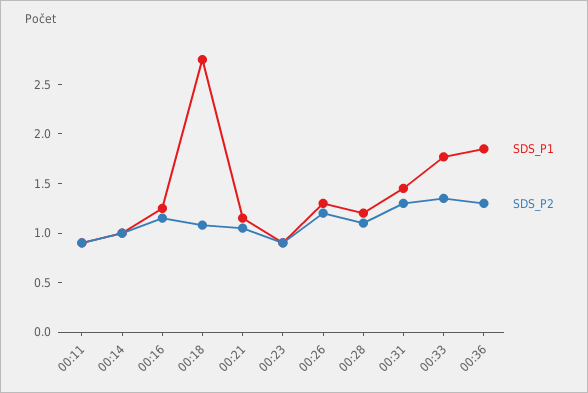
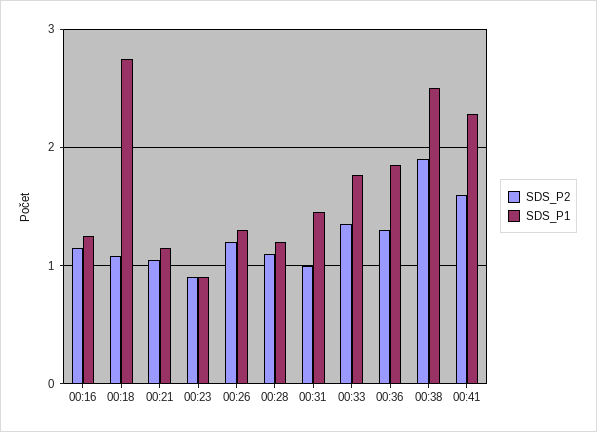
SDS_P1, 00:11: 0.9 -> none
SDS_P2, 00:11: 0.9 -> none
SDS_P1, 00:14: 1 -> none
SDS_P2, 00:14: 1 -> none
SDS_P2, 00:31: 1.3 -> 1
SDS_P2, 00:38: none -> 1.9
SDS_P1, 00:38: none -> 2.5
SDS_P2, 00:41: none -> 1.6
SDS_P1, 00:41: none -> 2.3

